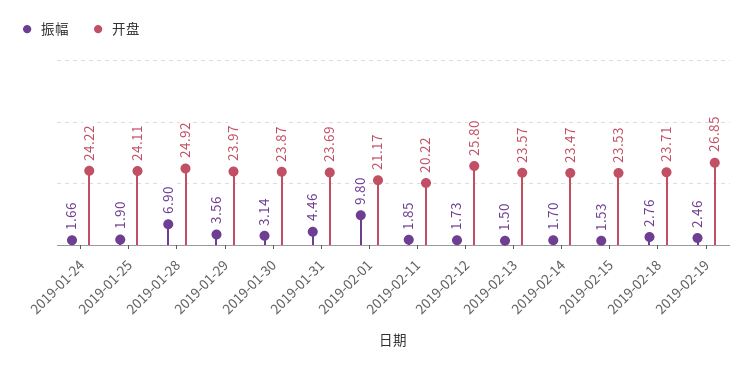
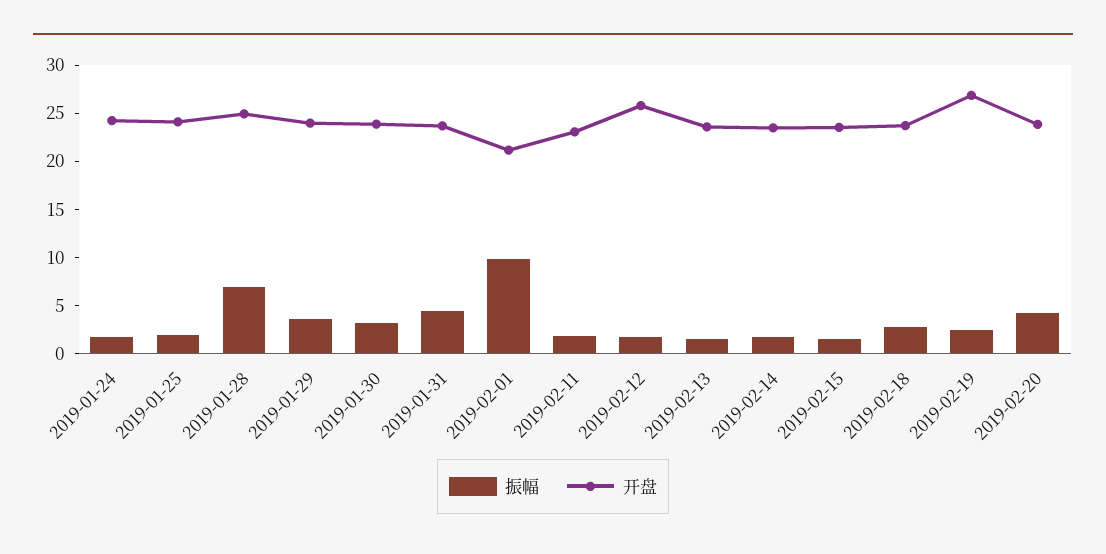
开盘, 2019-02-11: 20.22 -> 23
振幅, 2019-02-20: none -> 4
开盘, 2019-02-20: none -> 24

